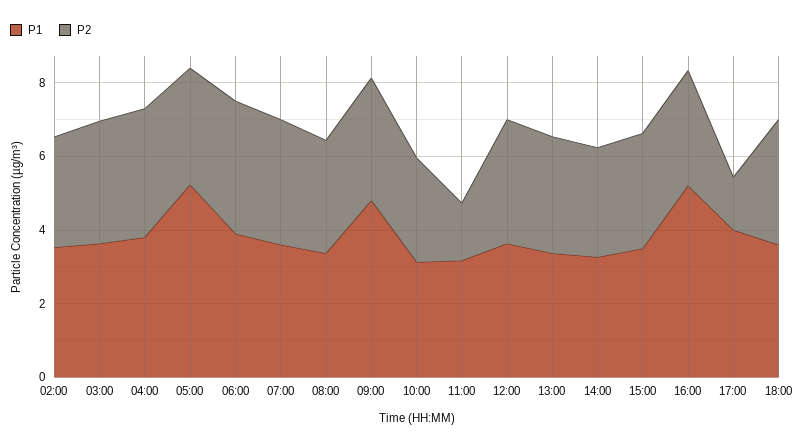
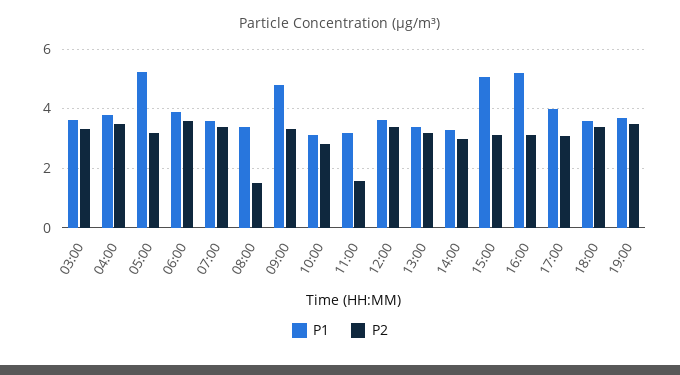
P1, 02:00: 3.5 -> none
P2, 02:00: 3 -> none
P2, 08:00: 3 -> 1.5
P1, 15:00: 3.5 -> 5
P2, 17:00: 1.5 -> 3
P1, 19:00: none -> 3.75
P2, 19:00: none -> 3.5

